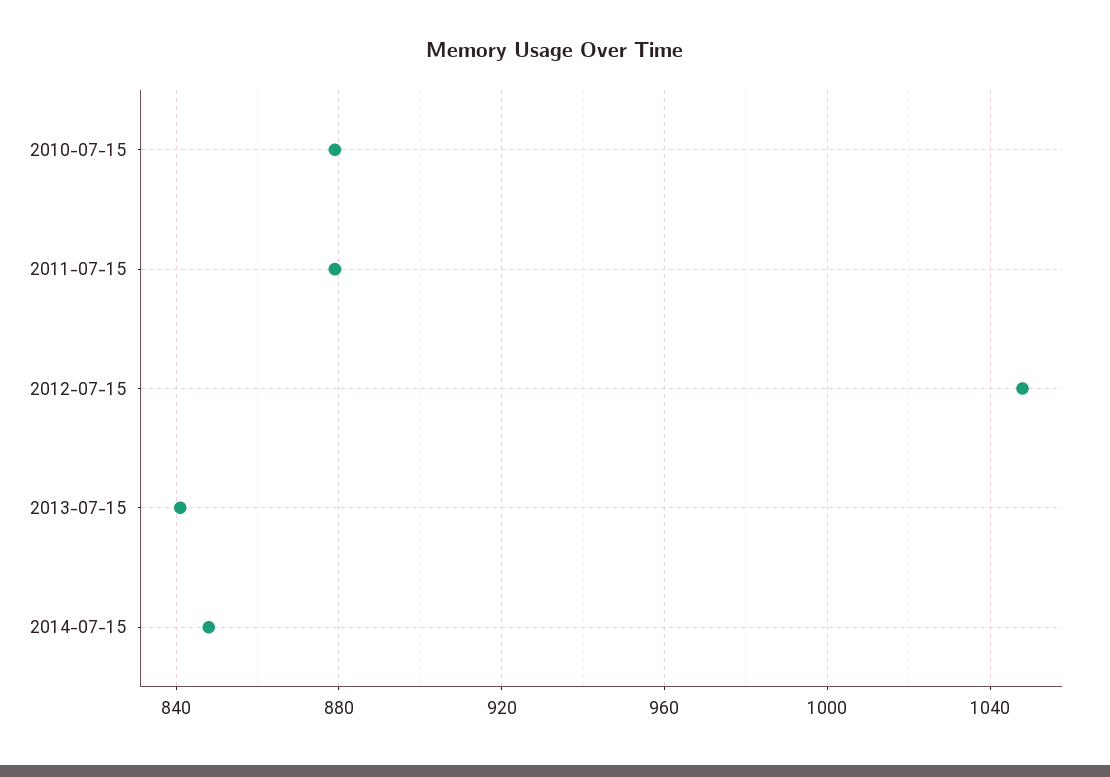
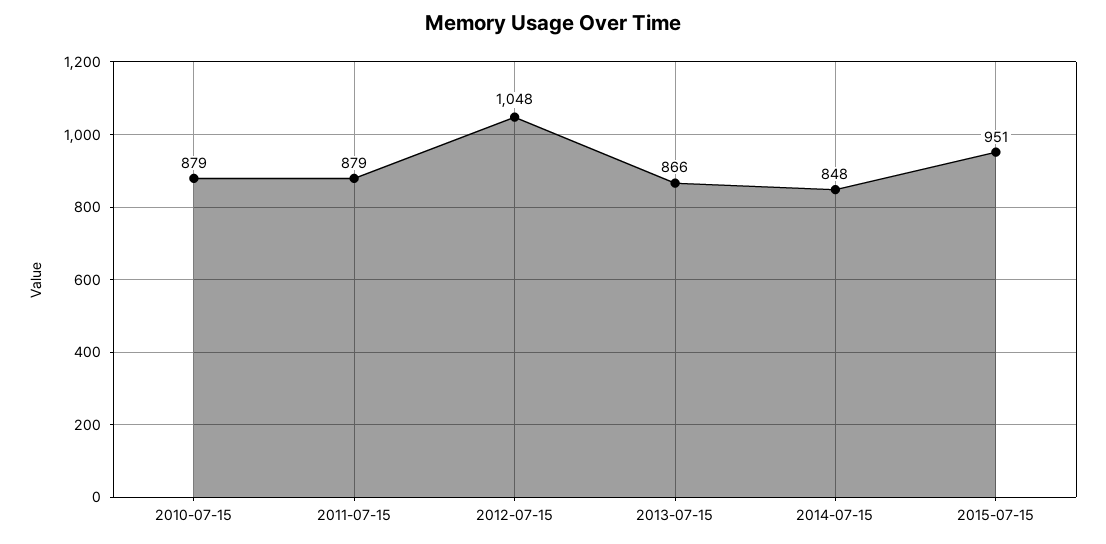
2013-07-15: 840 -> 866
2015-07-15: none -> 951

